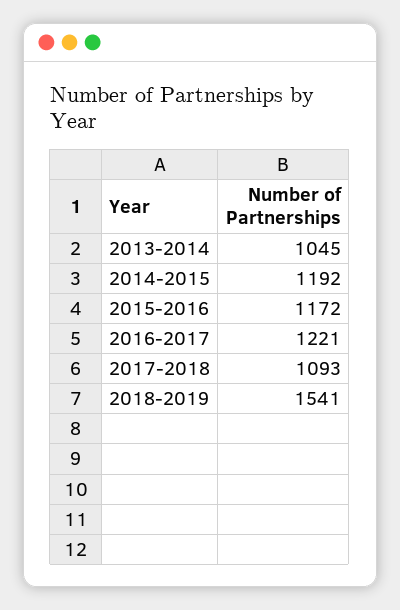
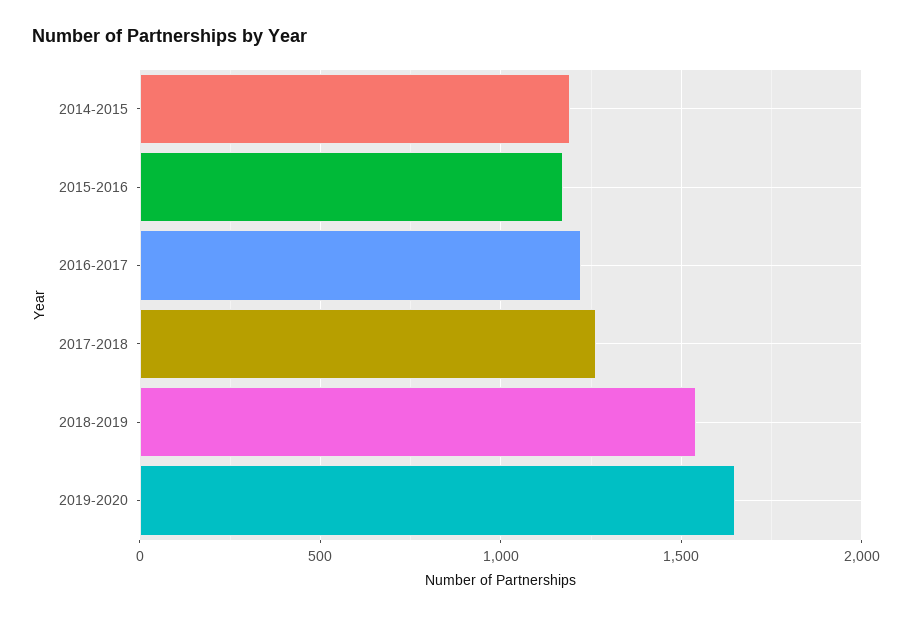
2013-2014: 1045 -> none
2017-2018: 1093 -> 1250
2019-2020: none -> 1650

